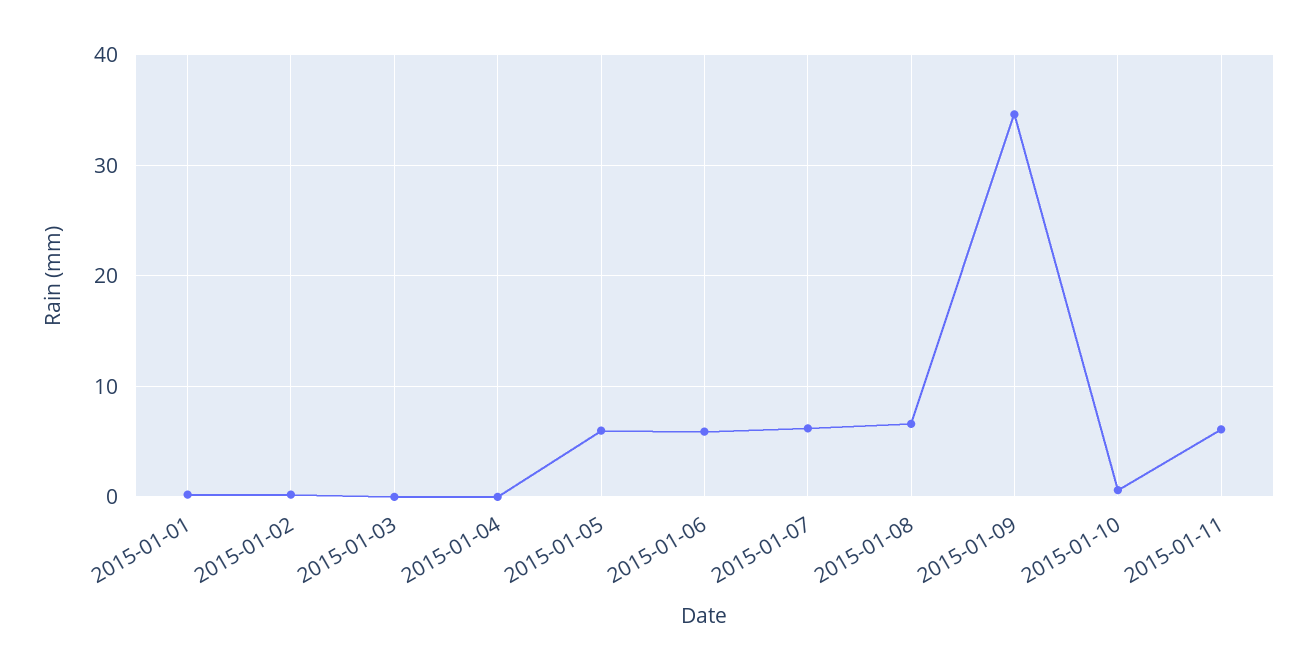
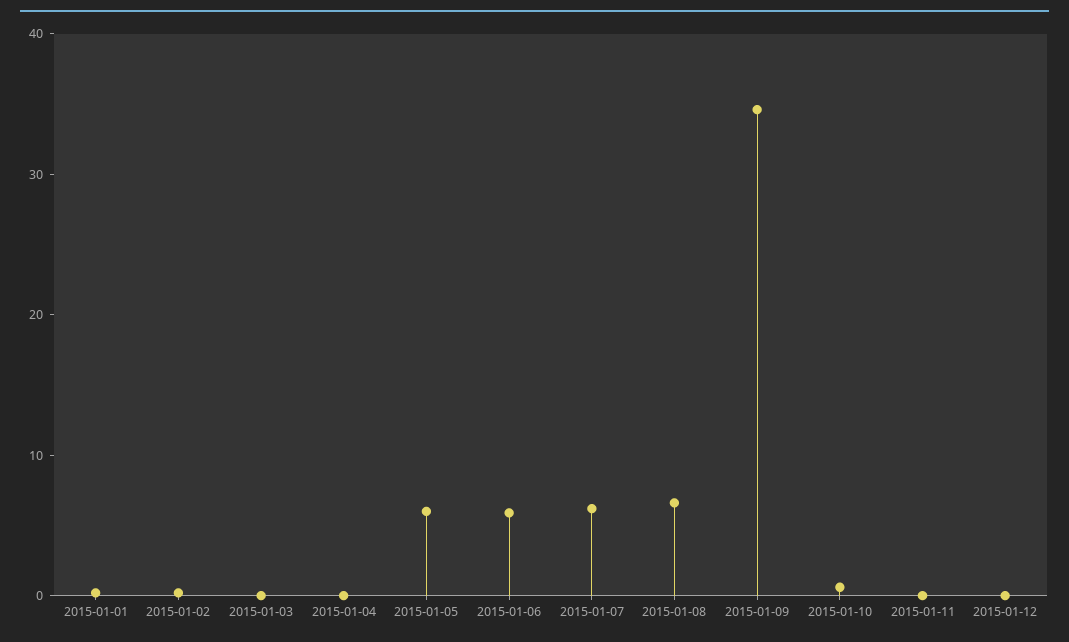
2015-01-11: 6 -> 0
2015-01-12: none -> 0

